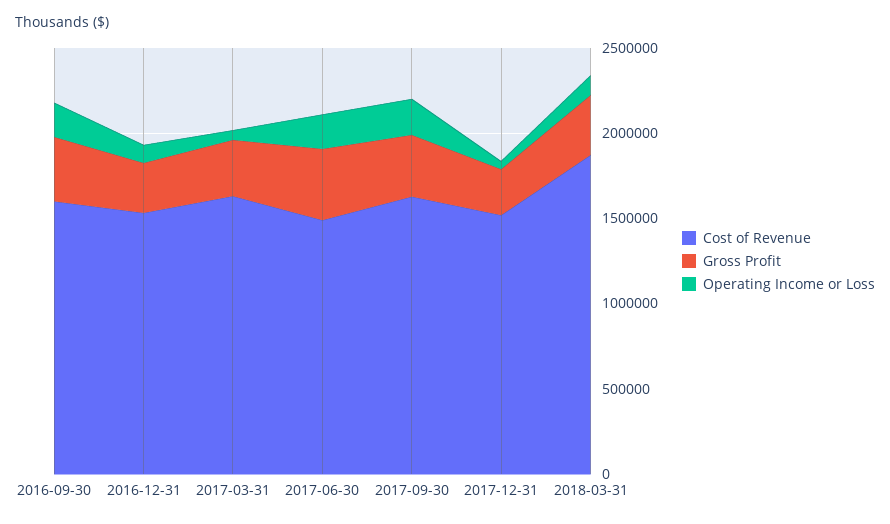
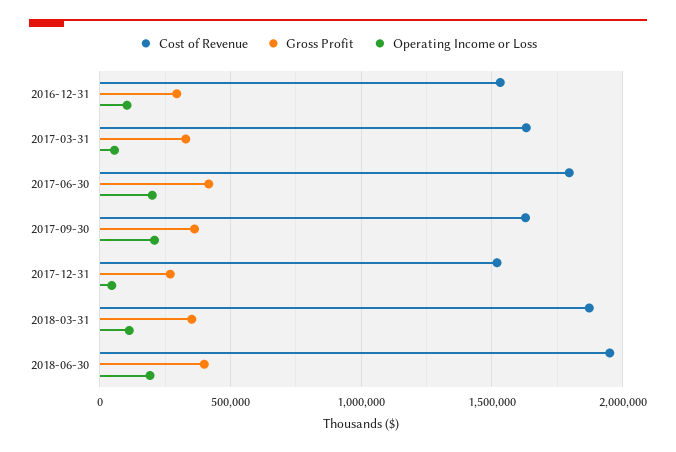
Cost of Revenue, 2016-09-30: 1600000 -> none
Gross Profit, 2016-09-30: 400000 -> none
Operating Income or Loss, 2016-09-30: 200000 -> none
Cost of Revenue, 2017-06-30: 1500000 -> 1800000
Cost of Revenue, 2018-06-30: none -> 1950000
Gross Profit, 2018-06-30: none -> 400000
Operating Income or Loss, 2018-06-30: none -> 200000

